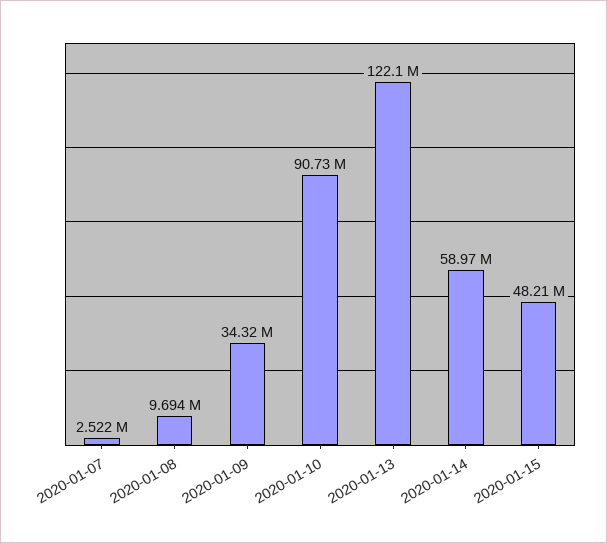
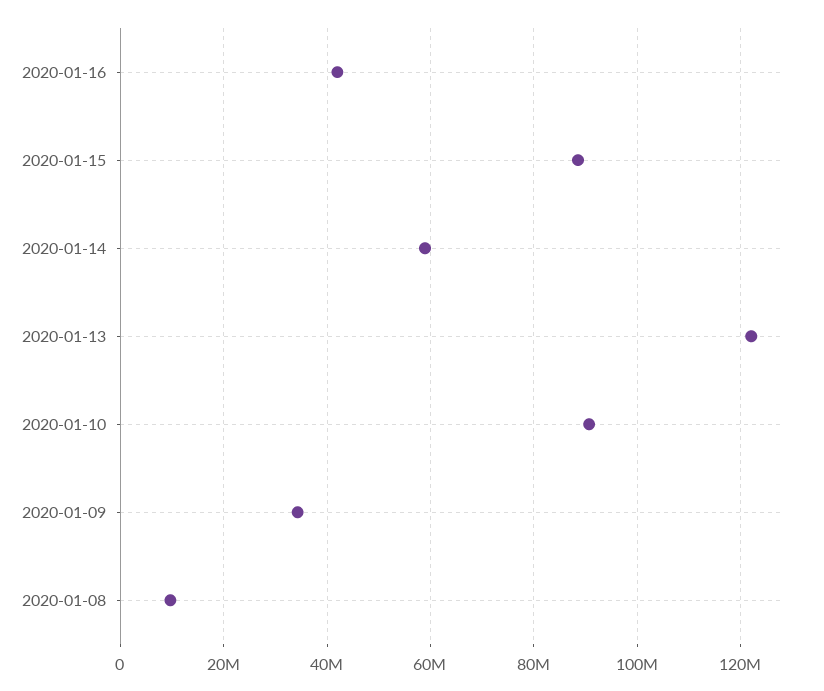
2020-01-07: 2522000 -> none
2020-01-15: 48210000 -> 88000000
2020-01-16: none -> 42000000

